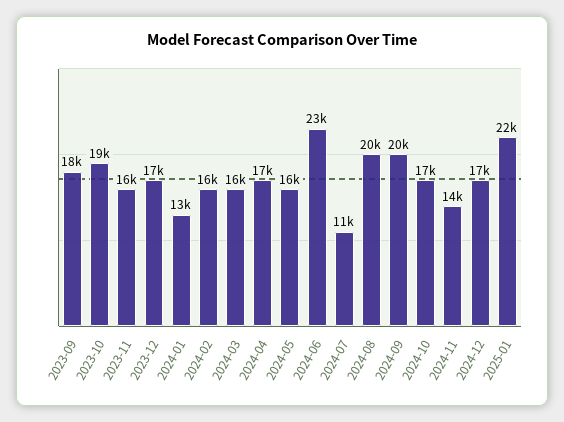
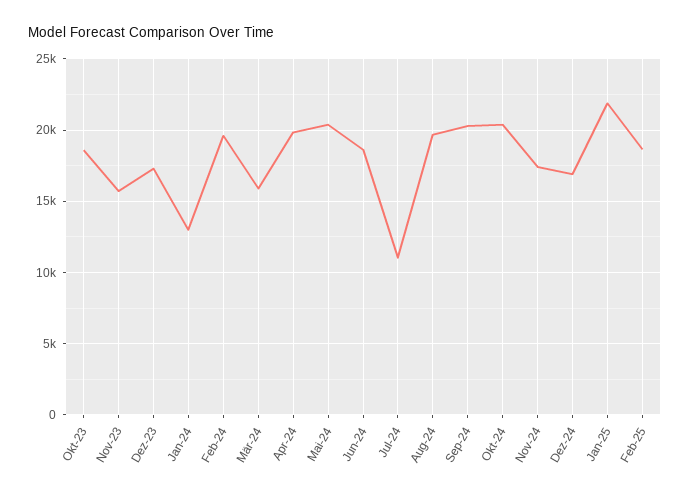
2023-09: 18000 -> none
2024-02: 16000 -> 19500
2024-04: 17000 -> 20000
2024-05: 16000 -> 20500
2024-06: 23000 -> 18500
2024-10: 17000 -> 20500
2024-11: 14000 -> 17500
Feb-25: none -> 18500

